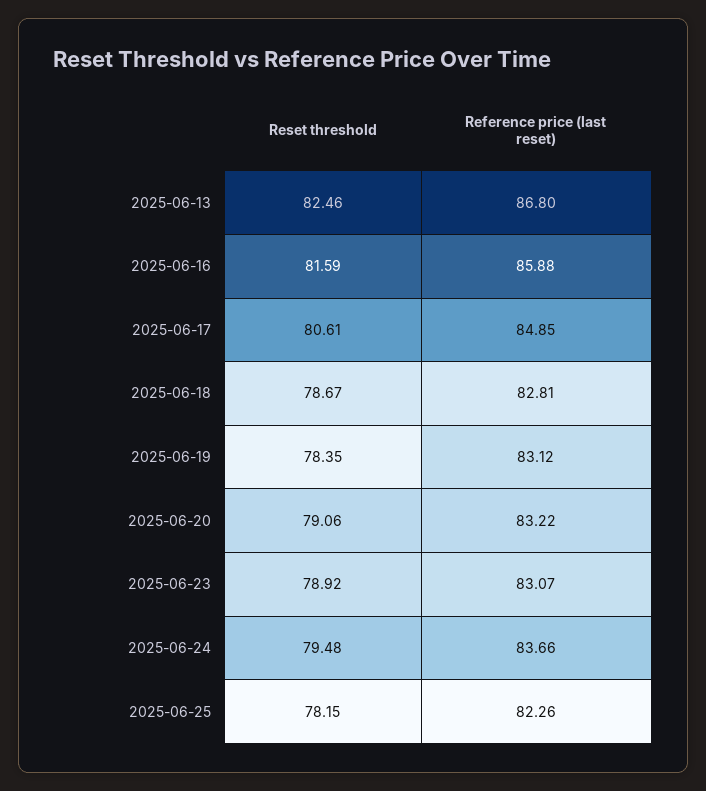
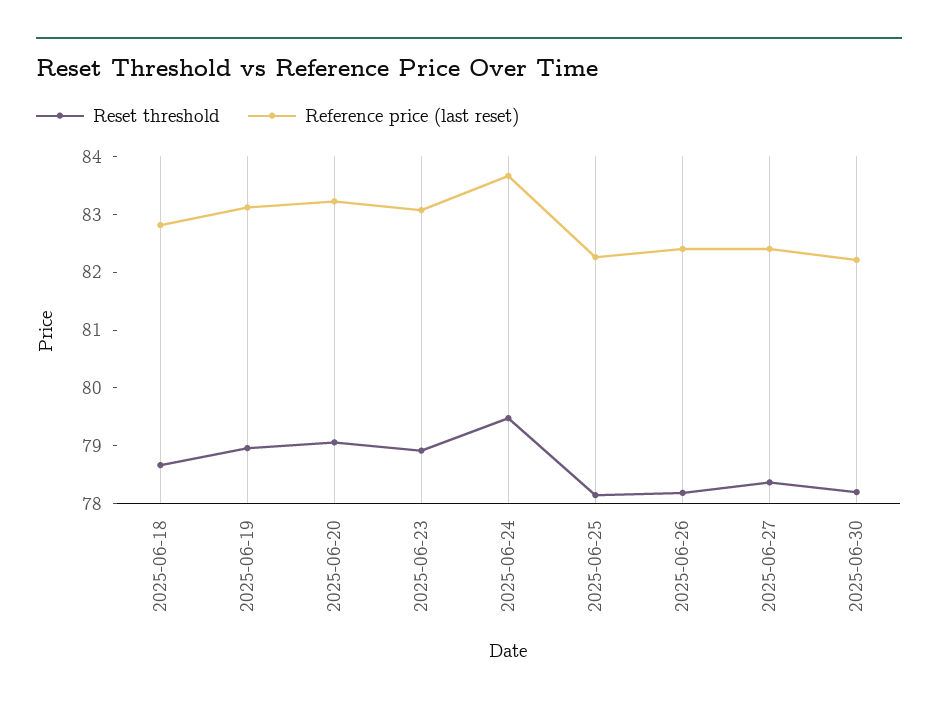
Reset threshold, 2025-06-13: 82.46 -> none
Reference price (last reset), 2025-06-13: 86.8 -> none
Reset threshold, 2025-06-16: 81.59 -> none
Reference price (last reset), 2025-06-16: 85.88 -> none
Reset threshold, 2025-06-17: 80.61 -> none
Reference price (last reset), 2025-06-17: 84.85 -> none
Reset threshold, 2025-06-19: 78.35 -> 79
Reset threshold, 2025-06-26: none -> 78.2
Reference price (last reset), 2025-06-26: none -> 82.4
Reset threshold, 2025-06-27: none -> 78.4
Reference price (last reset), 2025-06-27: none -> 82.4
Reset threshold, 2025-06-30: none -> 78.2
Reference price (last reset), 2025-06-30: none -> 82.2

